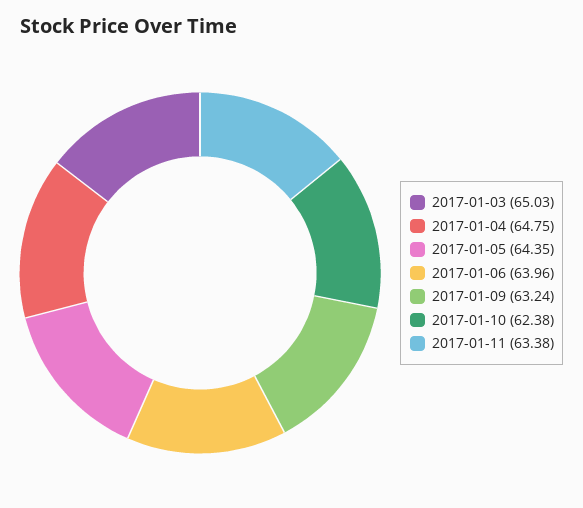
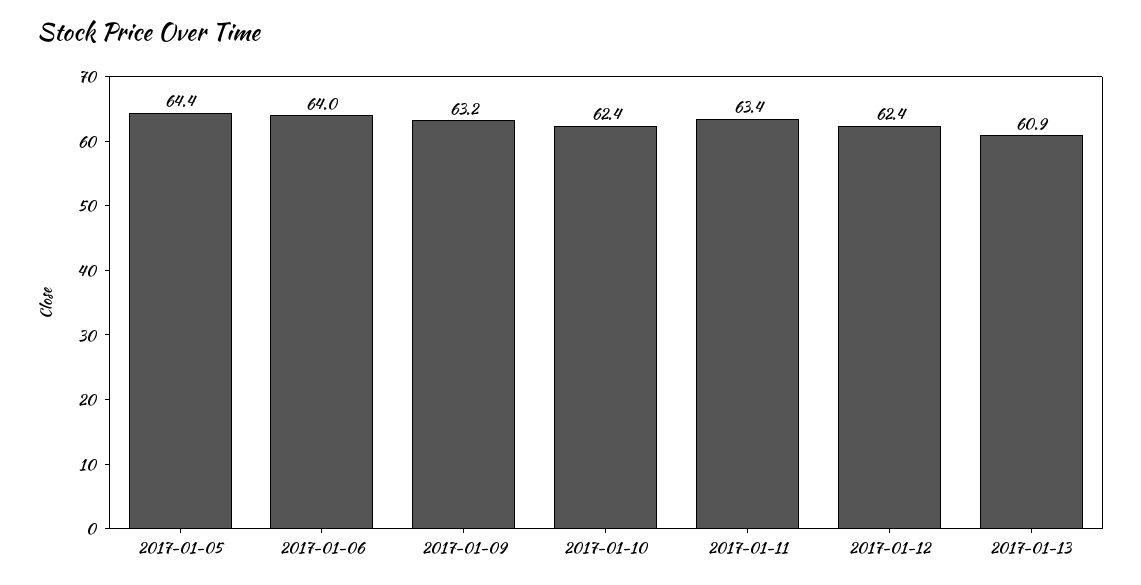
2017-01-03: 65.03 -> none
2017-01-04: 64.75 -> none
2017-01-12: none -> 62.4
2017-01-13: none -> 60.9

